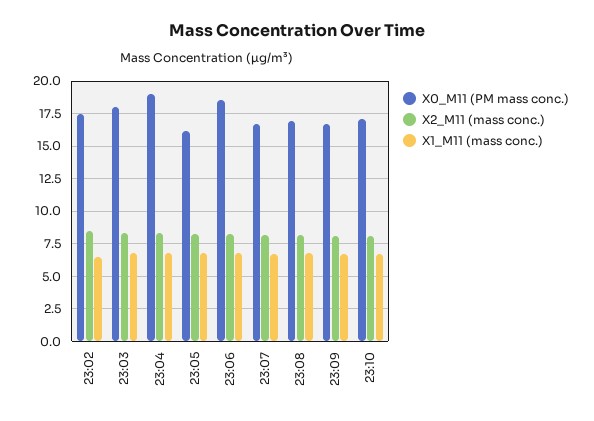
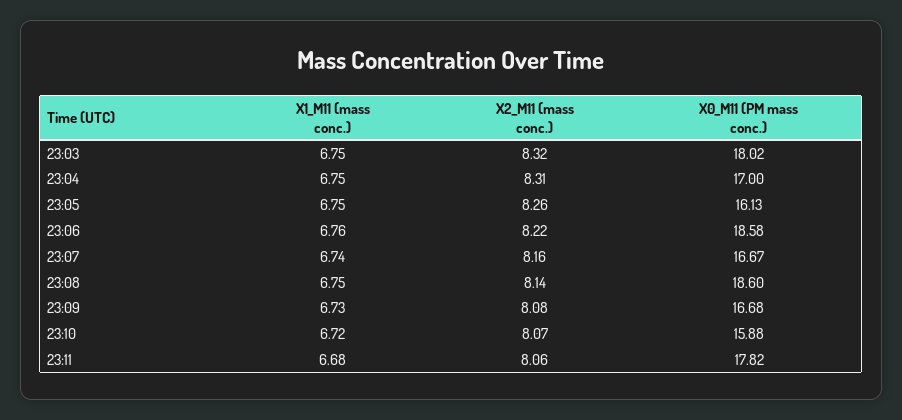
X0_M11 (PM mass conc.), 23:02: 17.5 -> none
X2_M11 (mass conc.), 23:02: 8.5 -> none
X1_M11 (mass conc.), 23:02: 6.5 -> none
X0_M11 (PM mass conc.), 23:04: 19 -> 17
X0_M11 (PM mass conc.), 23:08: 17 -> 18.6
X0_M11 (PM mass conc.), 23:10: 17 -> 15.88
X1_M11 (mass conc.), 23:11: none -> 6.68
X2_M11 (mass conc.), 23:11: none -> 8.06
X0_M11 (PM mass conc.), 23:11: none -> 17.82

